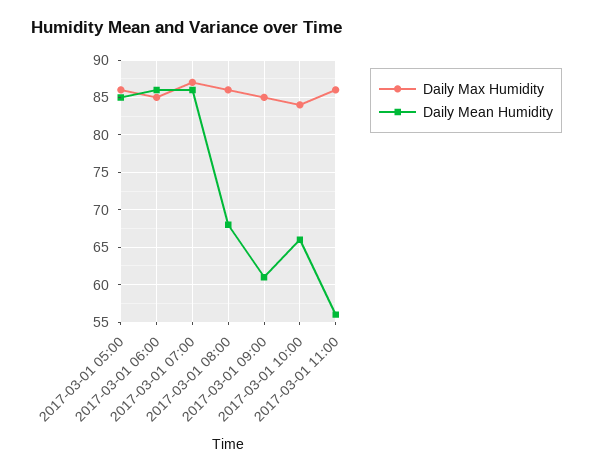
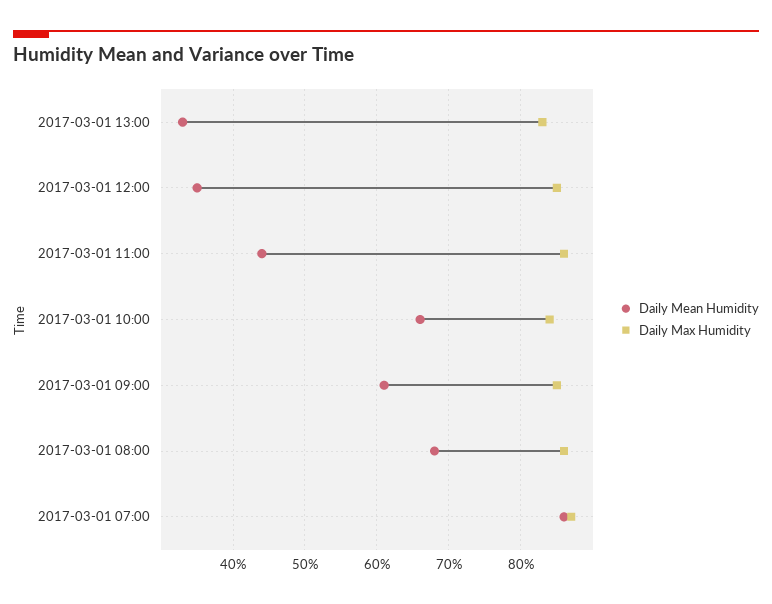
Daily Max Humidity, 2017-03-01 05:00: 86 -> none
Daily Mean Humidity, 2017-03-01 05:00: 85 -> none
Daily Max Humidity, 2017-03-01 06:00: 85 -> none
Daily Mean Humidity, 2017-03-01 06:00: 86 -> none
Daily Mean Humidity, 2017-03-01 11:00: 56 -> 44
Daily Mean Humidity, 2017-03-01 13:00: none -> 33
Daily Max Humidity, 2017-03-01 13:00: none -> 83
Daily Mean Humidity, 2017-03-01 12:00: none -> 35
Daily Max Humidity, 2017-03-01 12:00: none -> 85

